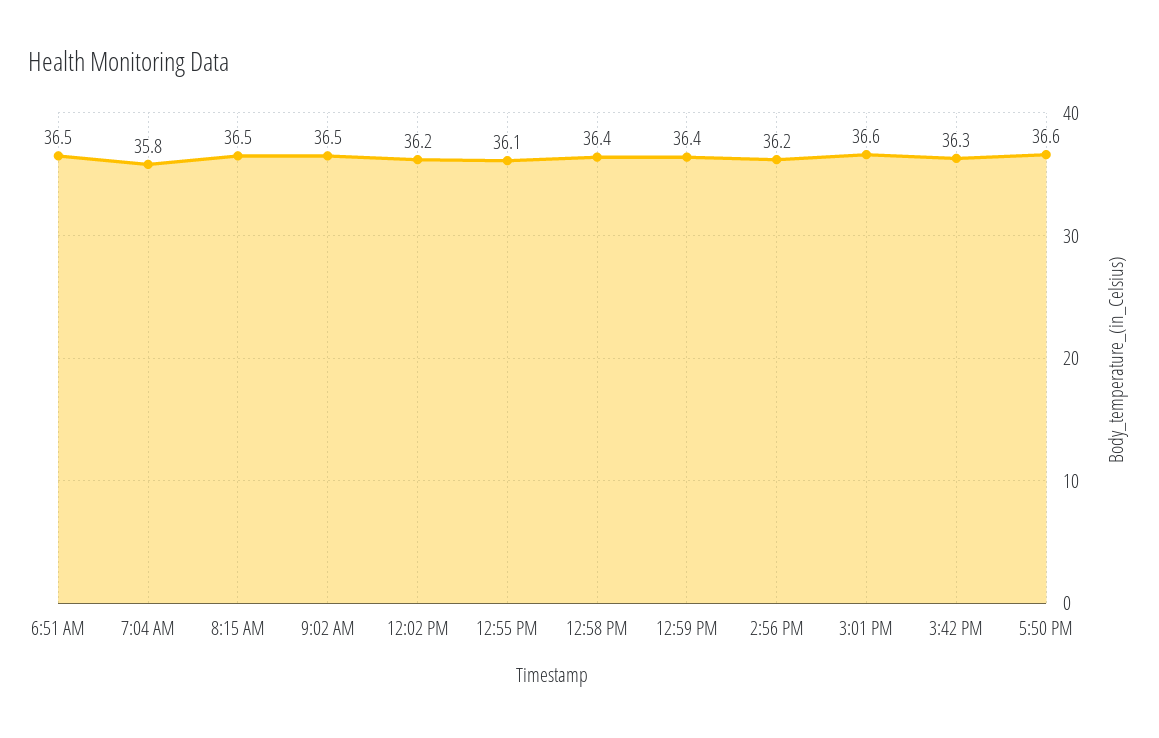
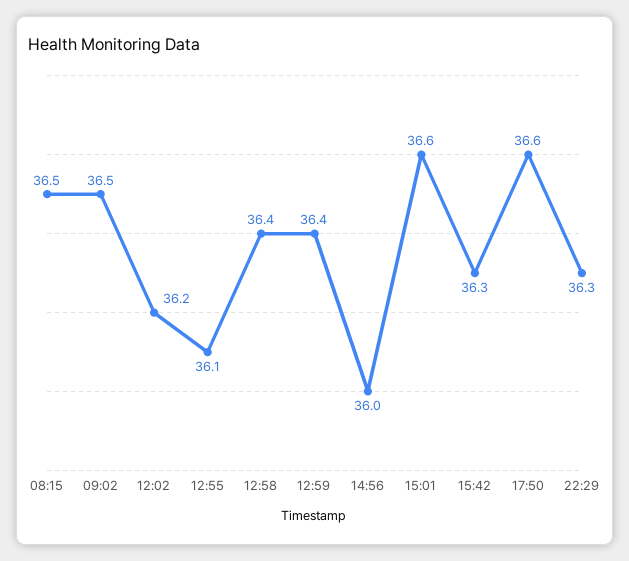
6:51 AM: 36.5 -> none
7:04 AM: 35.8 -> none
2:56 PM: 36.2 -> 36
22:29: none -> 36.3

